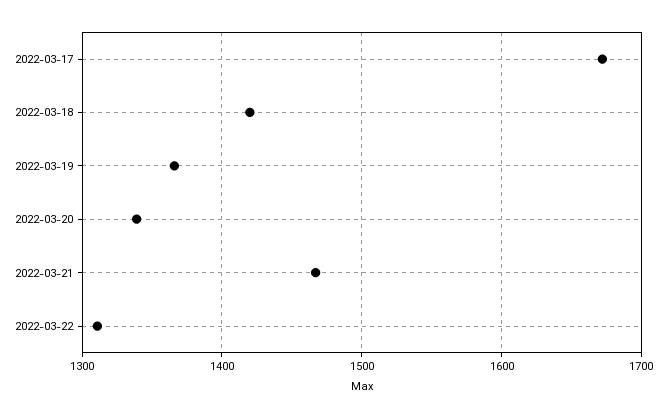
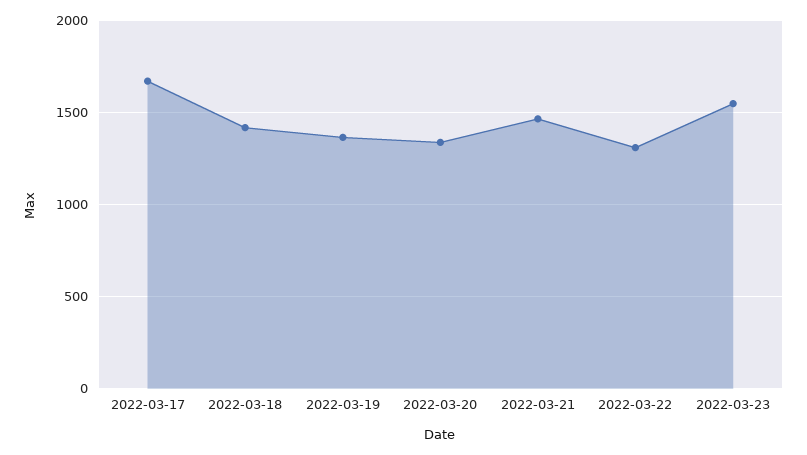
2022-03-23: none -> 1550

